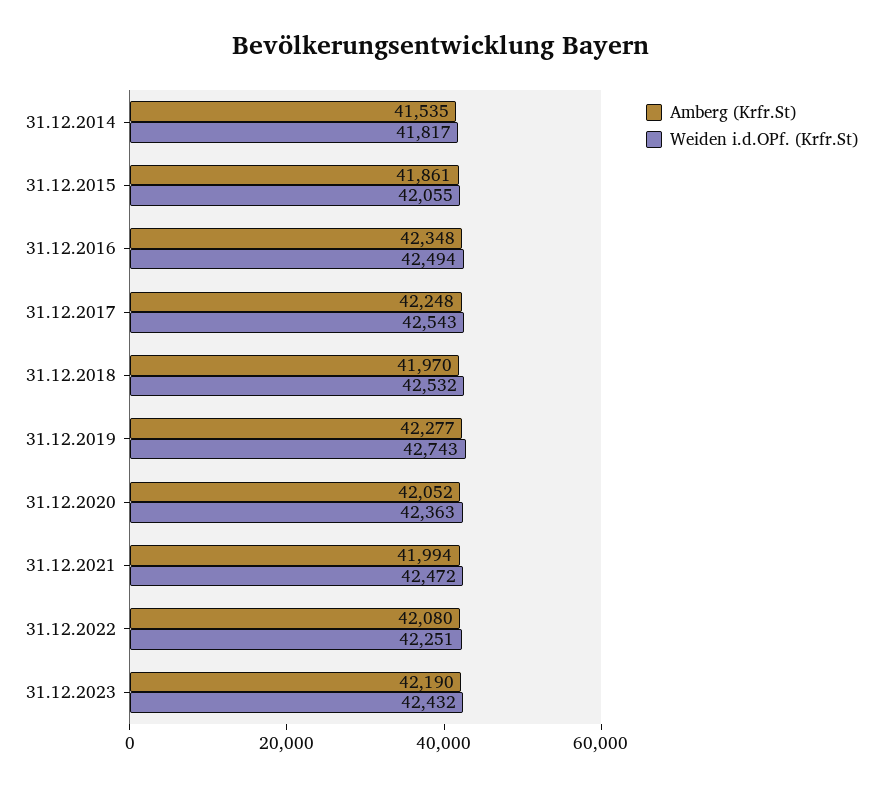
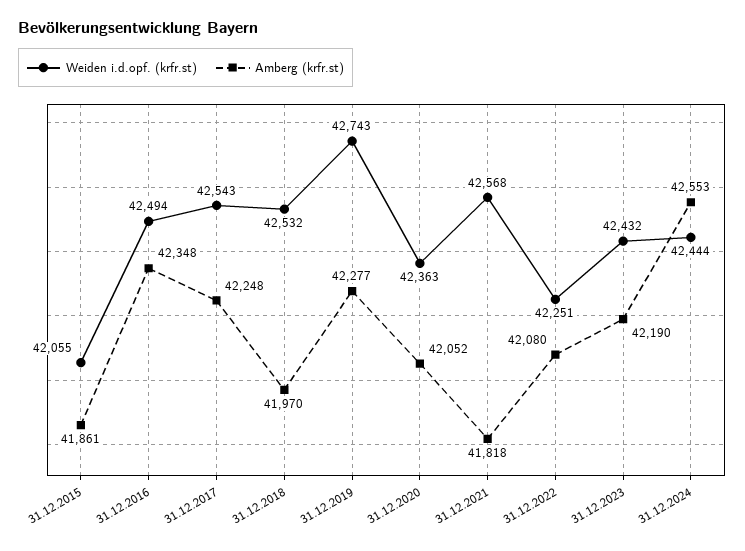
Amberg (Krfr.St), 31.12.2014: 41535 -> none
Weiden i.d.OPf. (Krfr.St), 31.12.2014: 41817 -> none
Amberg (Krfr.St), 31.12.2021: 41994 -> 41818
Weiden i.d.OPf. (Krfr.St), 31.12.2021: 42472 -> 42568
Weiden i.d.OPf. (Krfr.St), 31.12.2024: none -> 42444
Amberg (Krfr.St), 31.12.2024: none -> 42553

